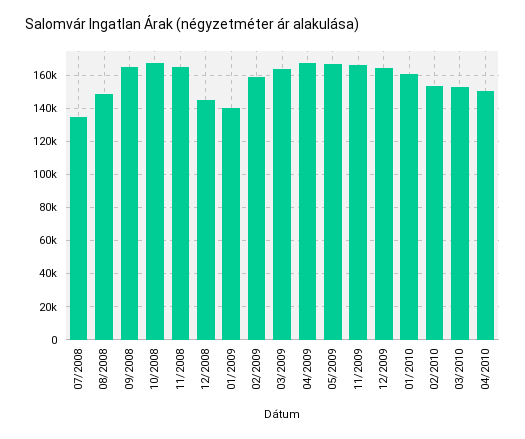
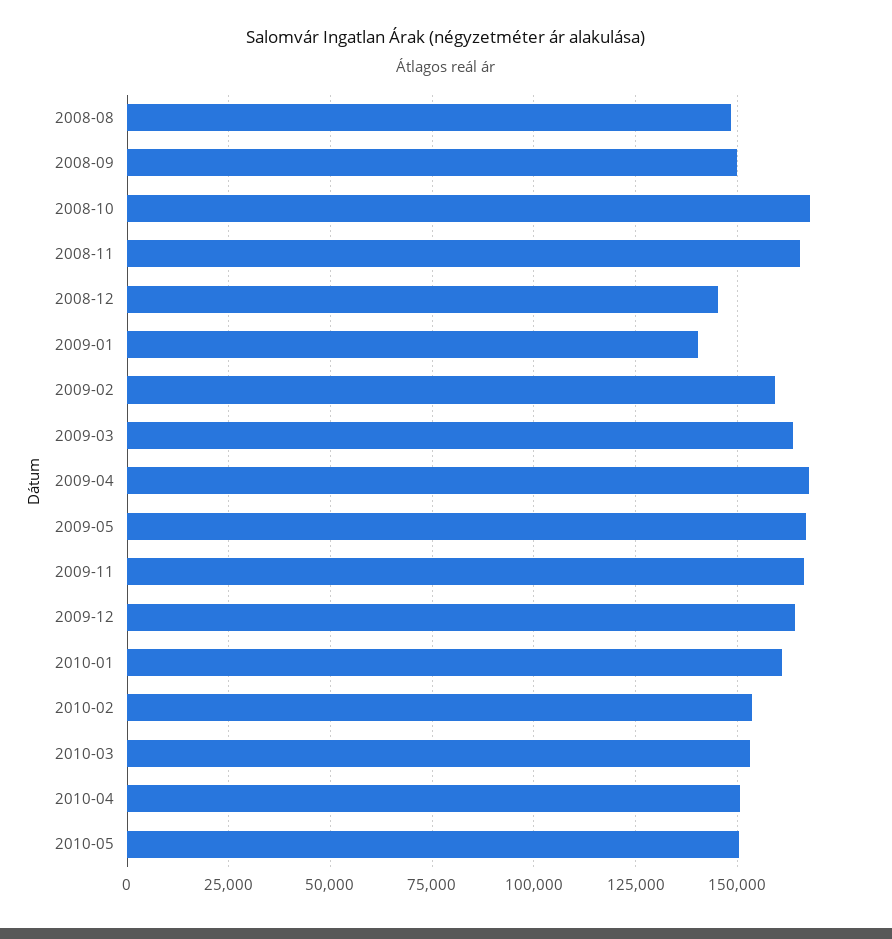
07/2008: 135000 -> none
09/2008: 165000 -> 150000
2010-05: none -> 150000

